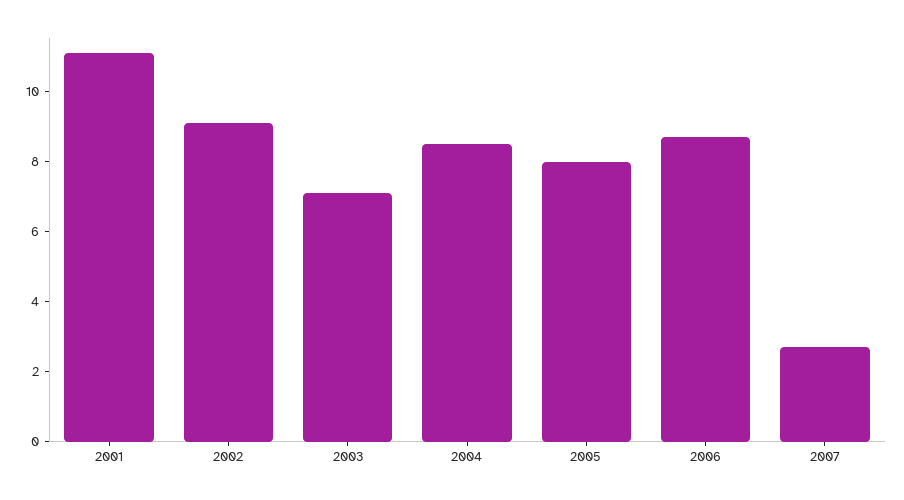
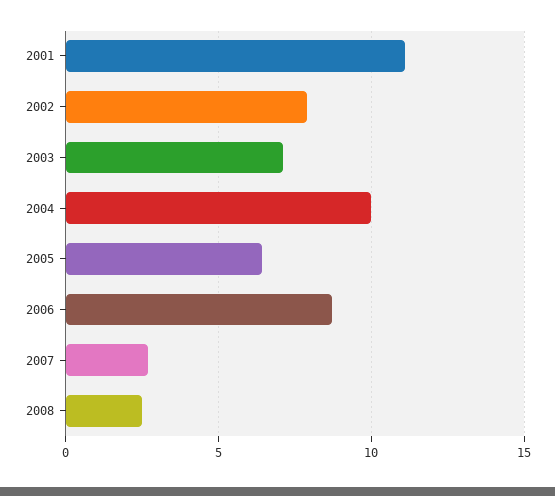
2002: 9 -> 8
2004: 8.5 -> 10
2005: 8 -> 6.5
2008: none -> 2.5

